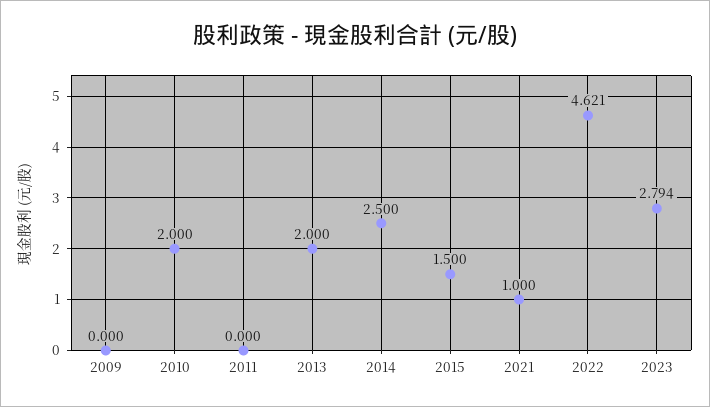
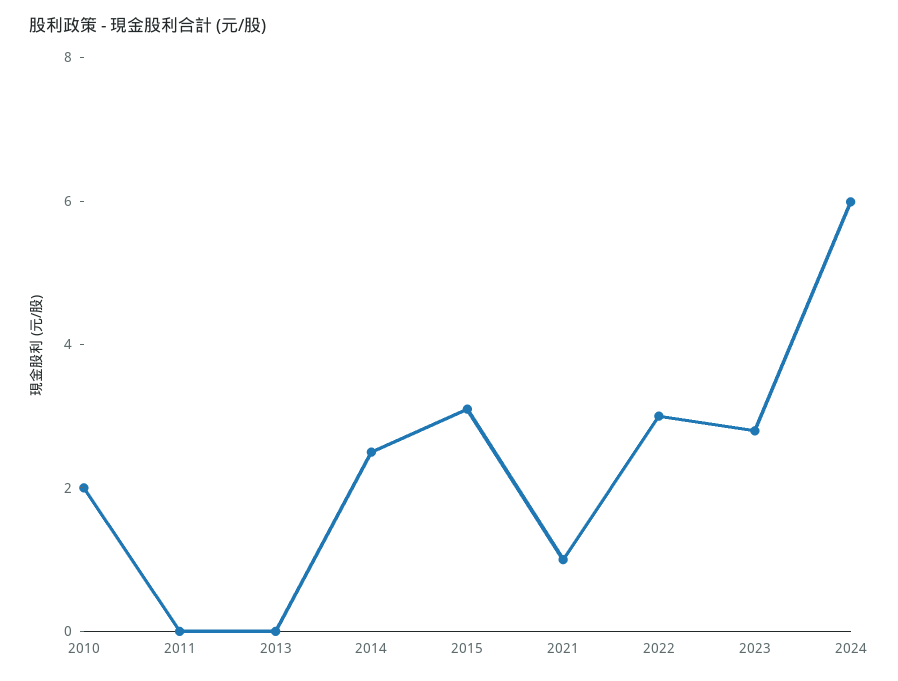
2009: 0 -> none
2013: 2 -> 0
2015: 1.5 -> 3
2022: 4.621 -> 3
2024: none -> 6

